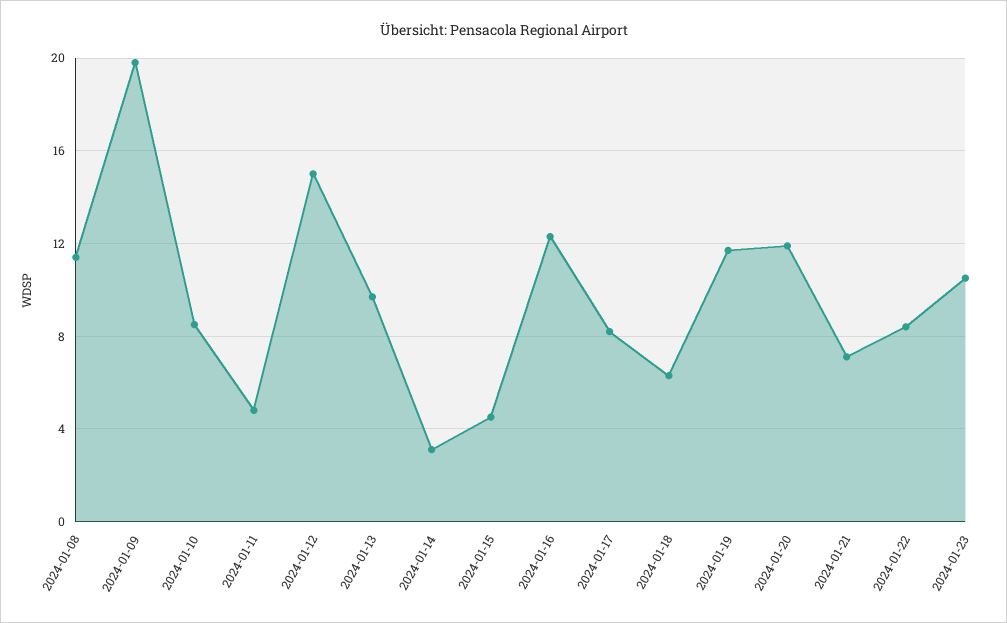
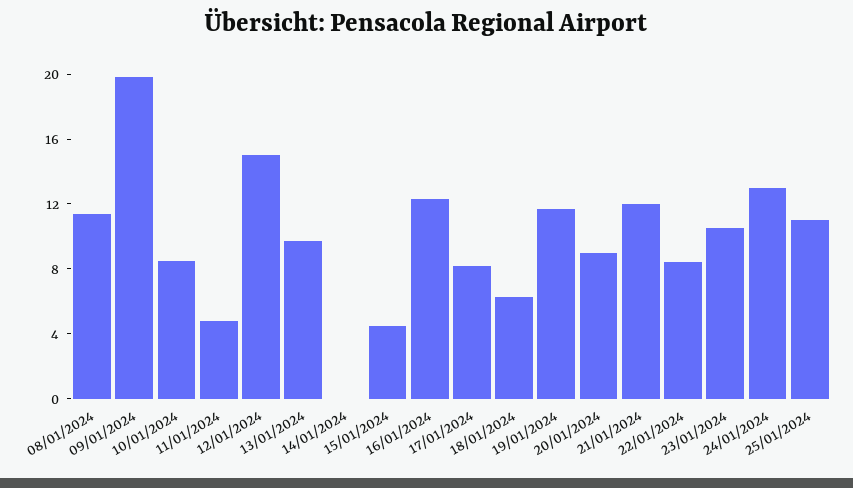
2024-01-14: 3 -> 0
2024-01-20: 12 -> 9
2024-01-21: 7 -> 12
24/01/2024: none -> 13
25/01/2024: none -> 11

